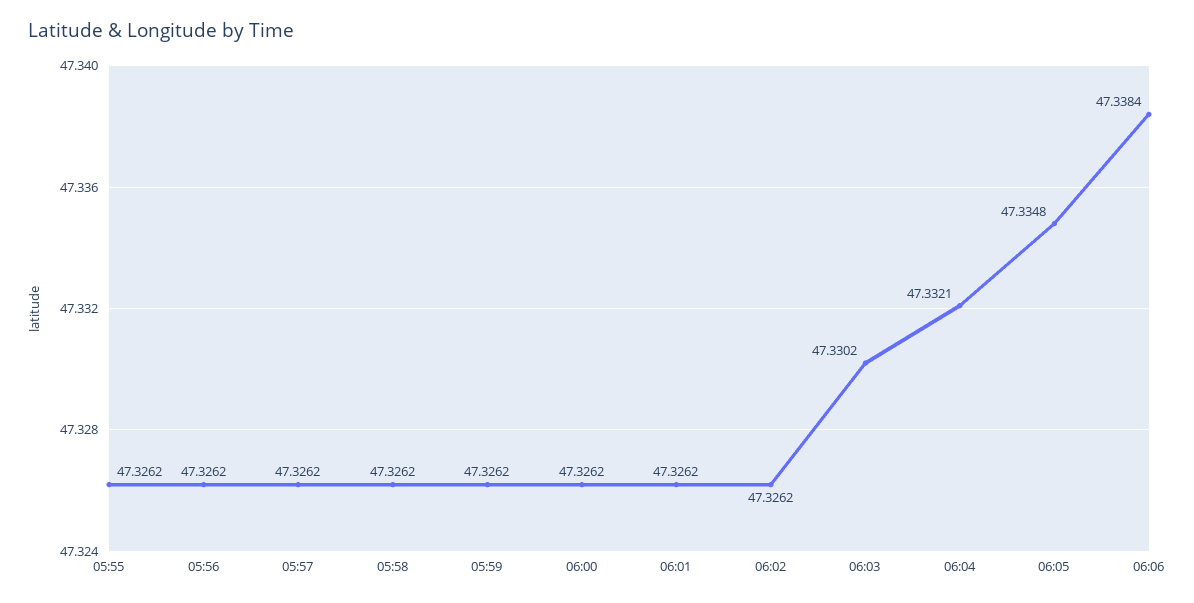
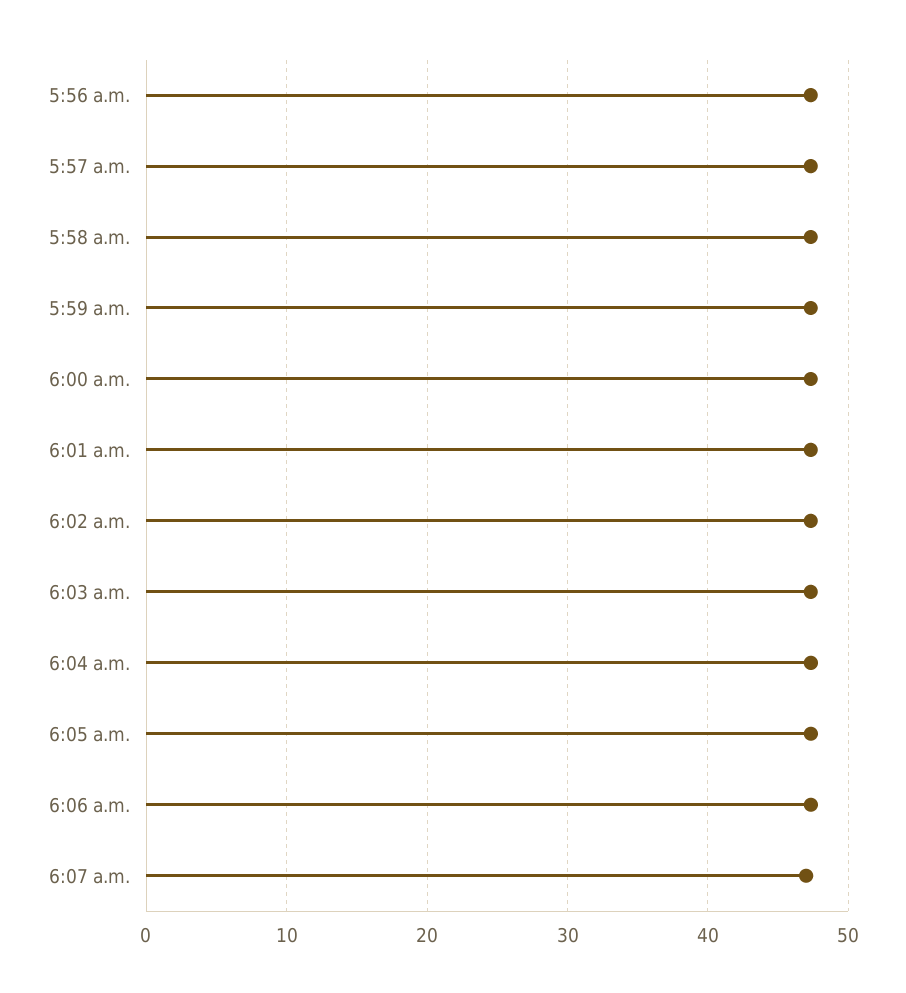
05:55: 47.3262 -> none
6:07 a.m.: none -> 47

